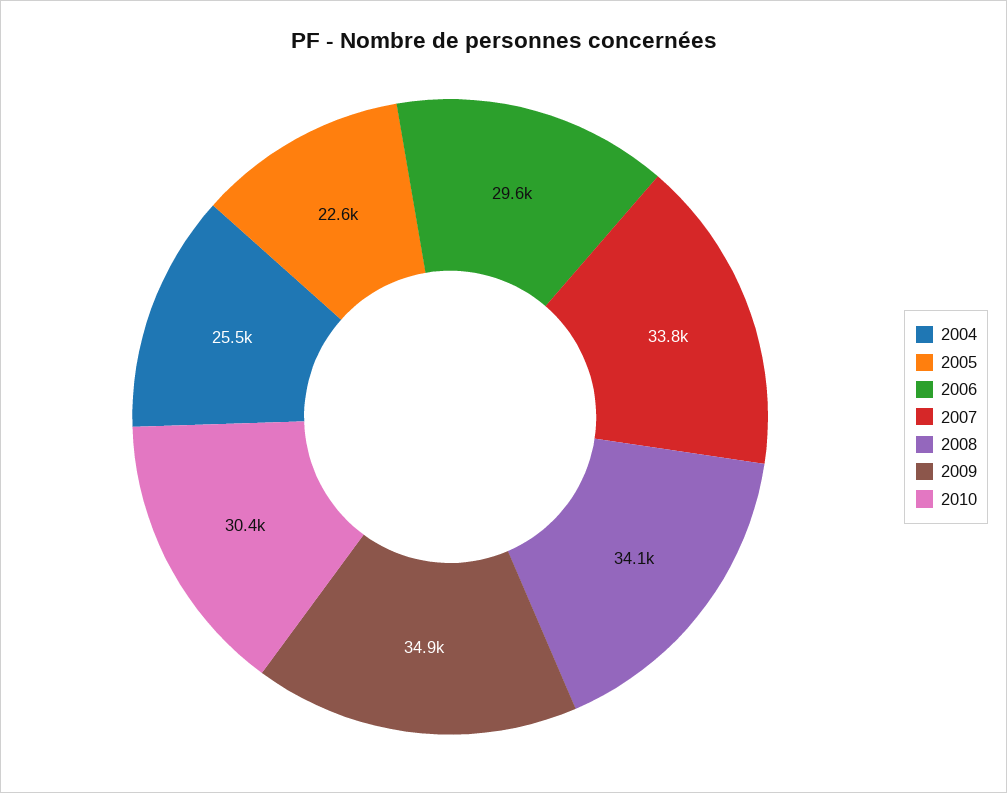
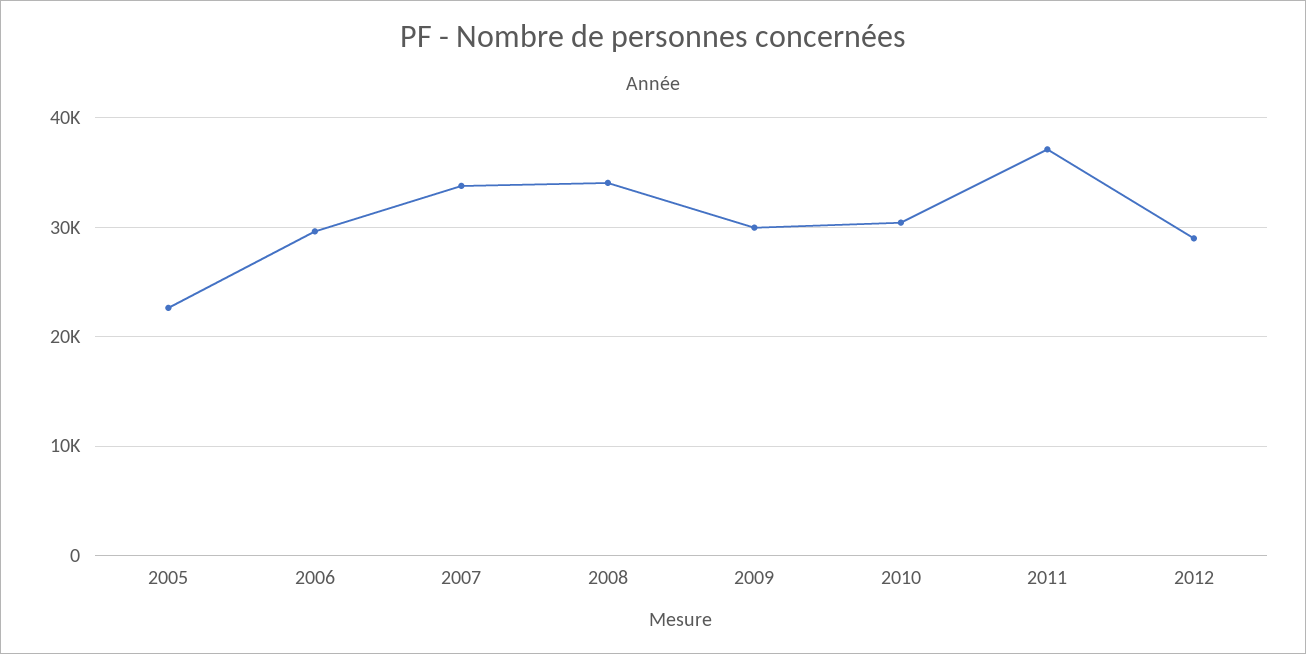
2004: 25500 -> none
2009: 34900 -> 30000
2011: none -> 37000
2012: none -> 29000

